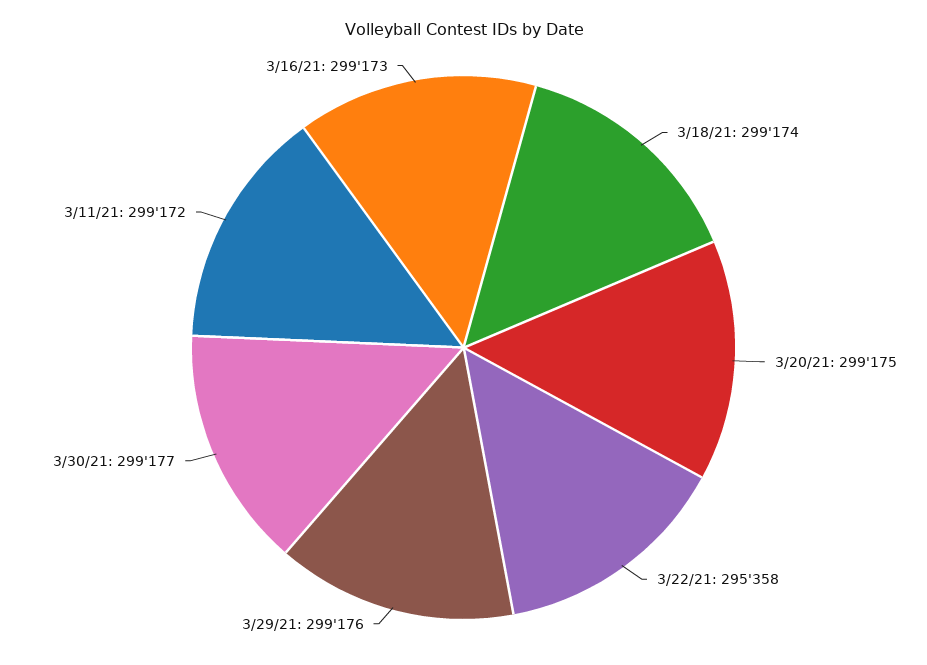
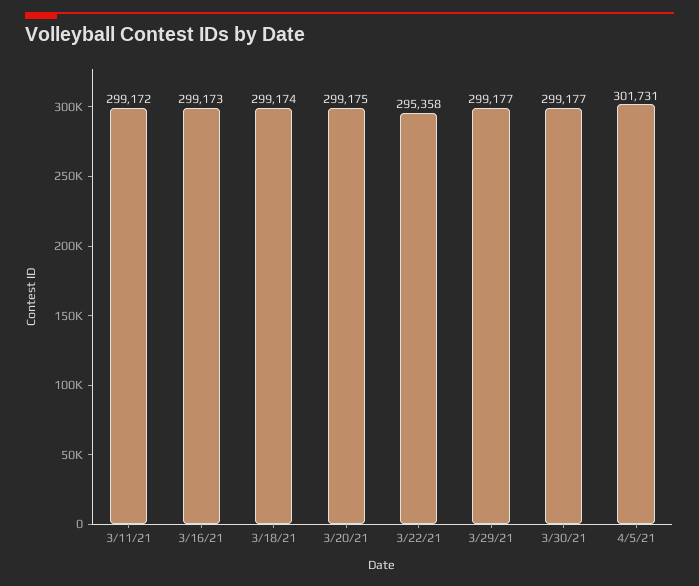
3/29/21: 299176 -> 299177
4/5/21: none -> 301731

